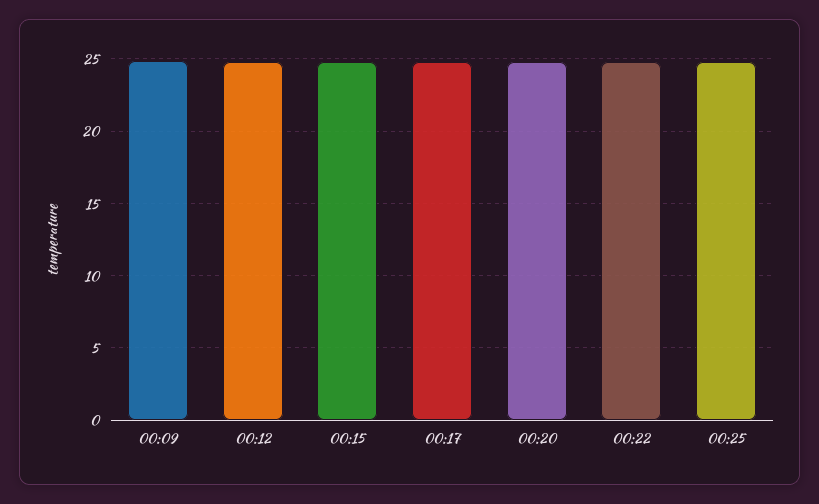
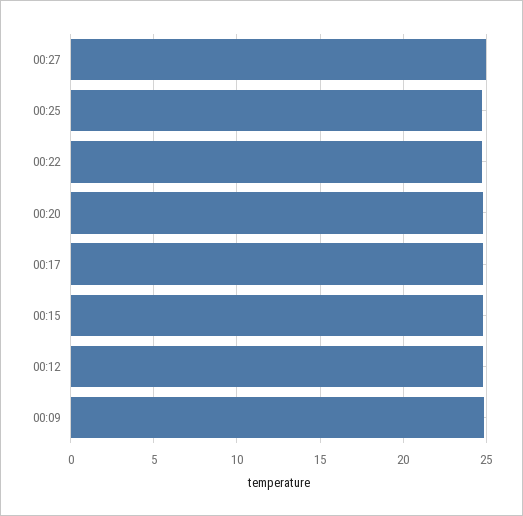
00:27: none -> 25

